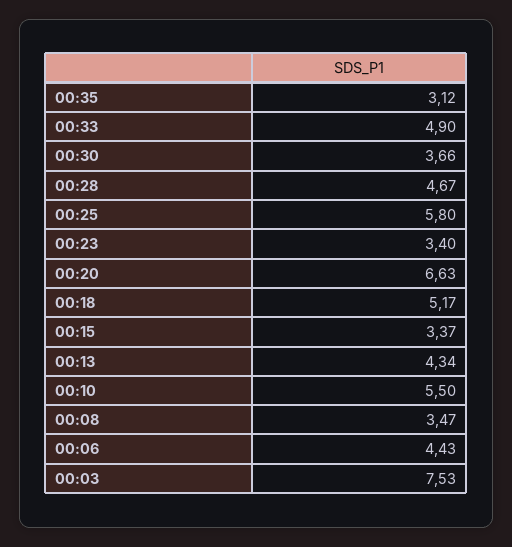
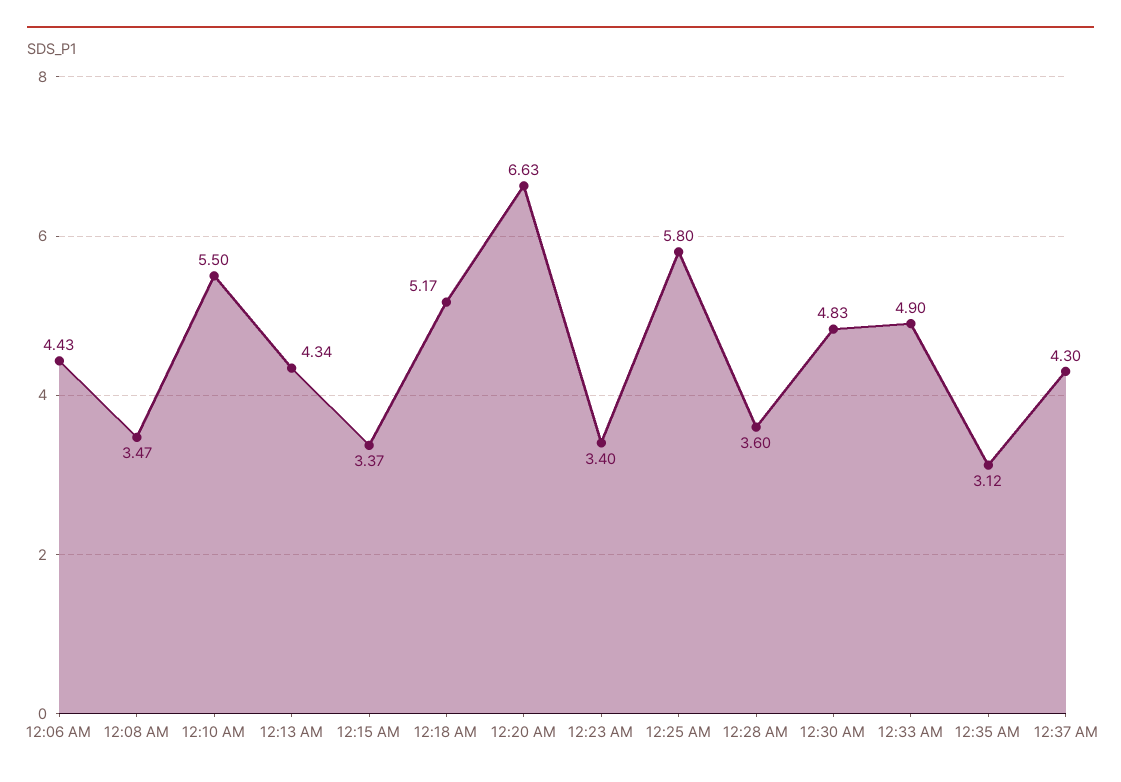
00:30: 3.66 -> 4.83
00:28: 4.67 -> 3.6
00:03: 7.53 -> none
12:37 AM: none -> 4.3

